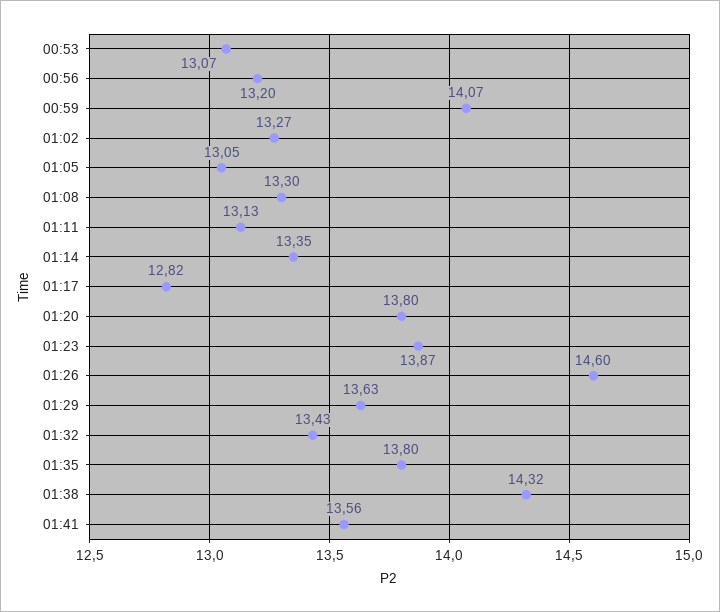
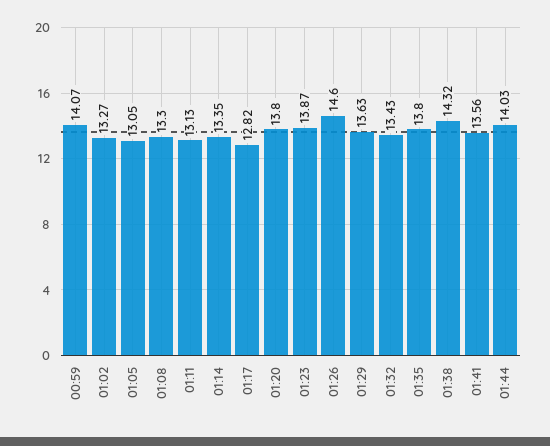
00:53: 13.07 -> none
00:56: 13.2 -> none
01:44: none -> 14.03

